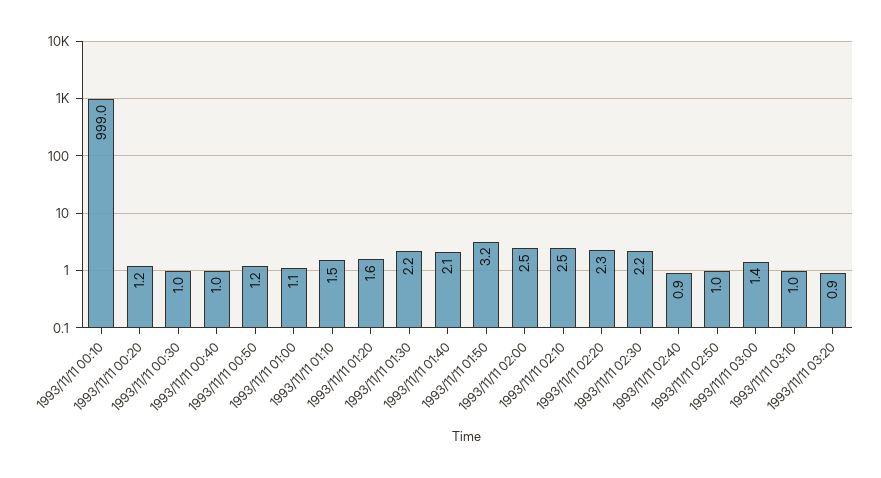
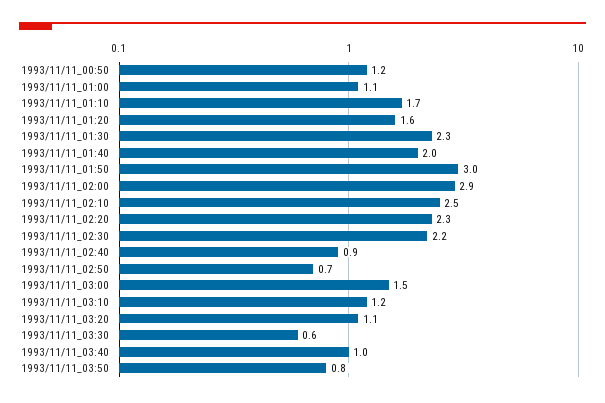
1993/11/11 00:10: 999 -> none
1993/11/11 00:20: 1.2 -> none
1993/11/11 00:30: 1 -> none
1993/11/11 00:40: 1 -> none
1993/11/11 01:10: 1.5 -> 1.7
1993/11/11 01:30: 2.2 -> 2.3
1993/11/11 01:40: 2.1 -> 2
1993/11/11 01:50: 3.2 -> 3
1993/11/11 02:00: 2.5 -> 2.9
1993/11/11 02:50: 1 -> 0.7
1993/11/11 03:00: 1.4 -> 1.5
1993/11/11 03:10: 1 -> 1.2
1993/11/11 03:20: 0.9 -> 1.1
1993/11/11_03:30: none -> 0.6
1993/11/11_03:40: none -> 1
1993/11/11_03:50: none -> 0.8

